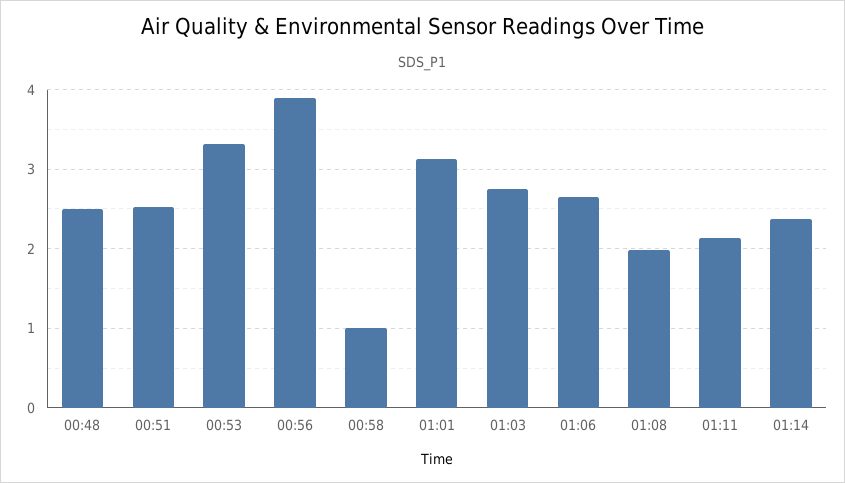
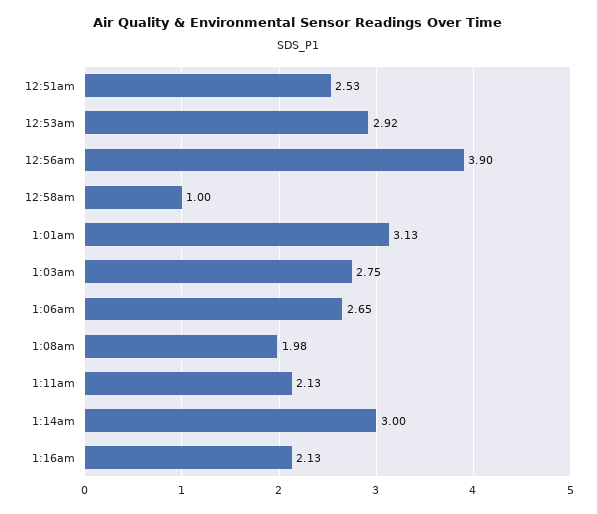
00:48: 2.5 -> none
00:53: 3.3 -> 2.92
01:14: 2.4 -> 3
1:16am: none -> 2.13

